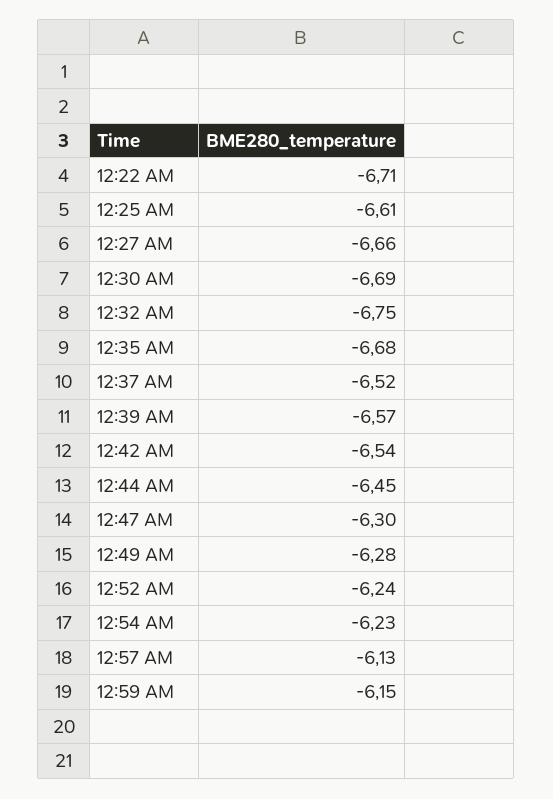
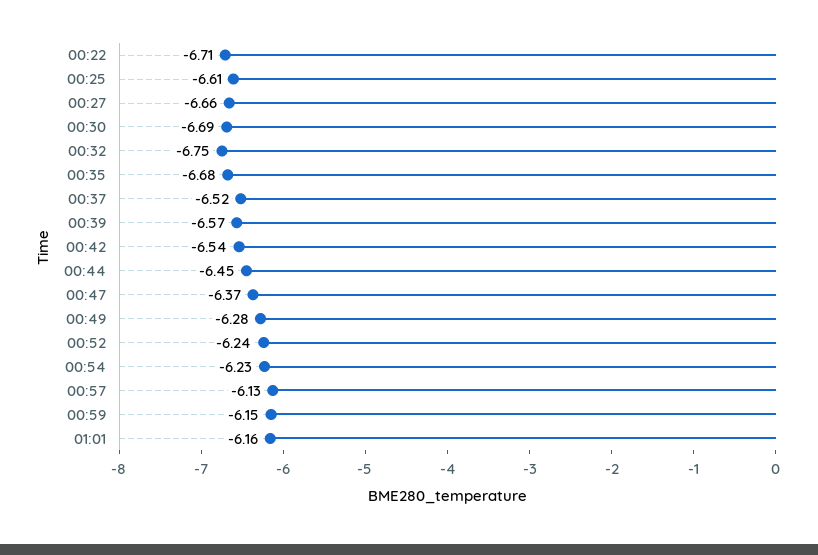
12:47 AM: -6.3 -> -6.37
01:01: none -> -6.16

